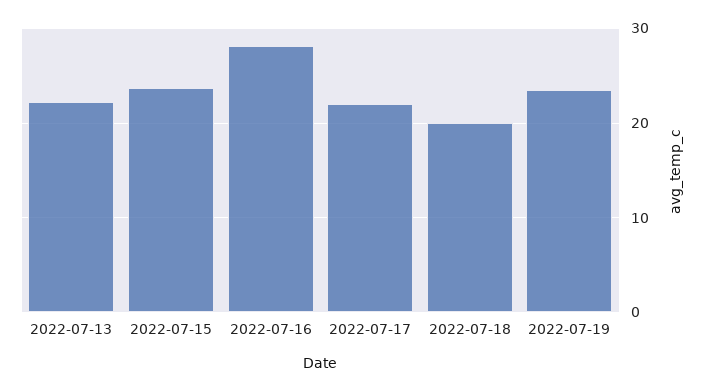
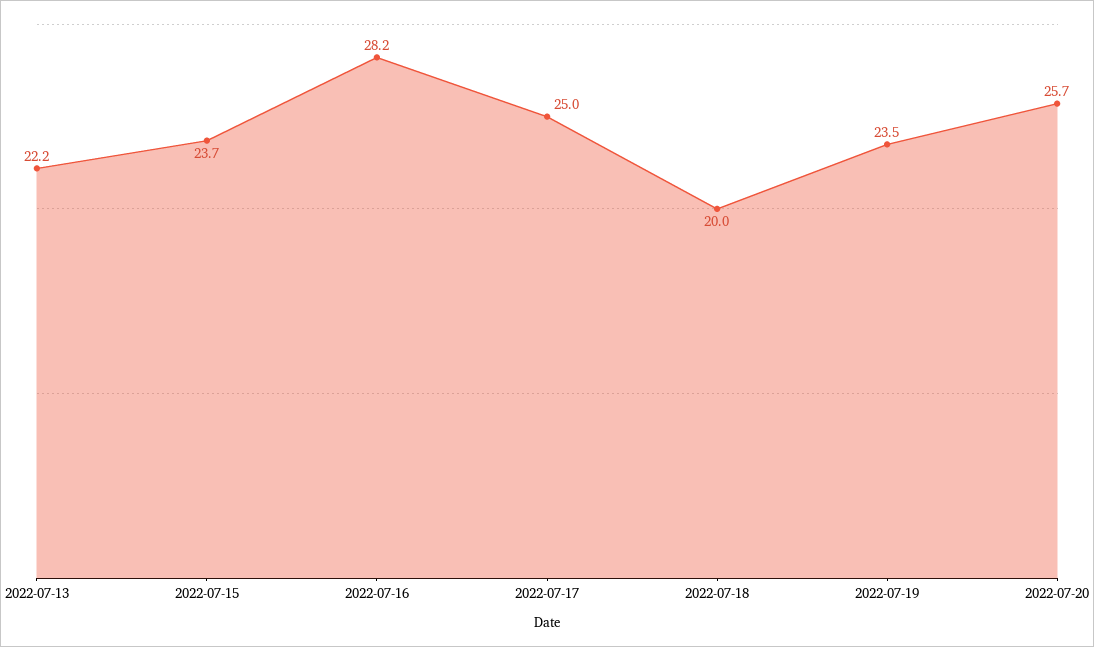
2022-07-17: 22 -> 25
2022-07-20: none -> 25.7

